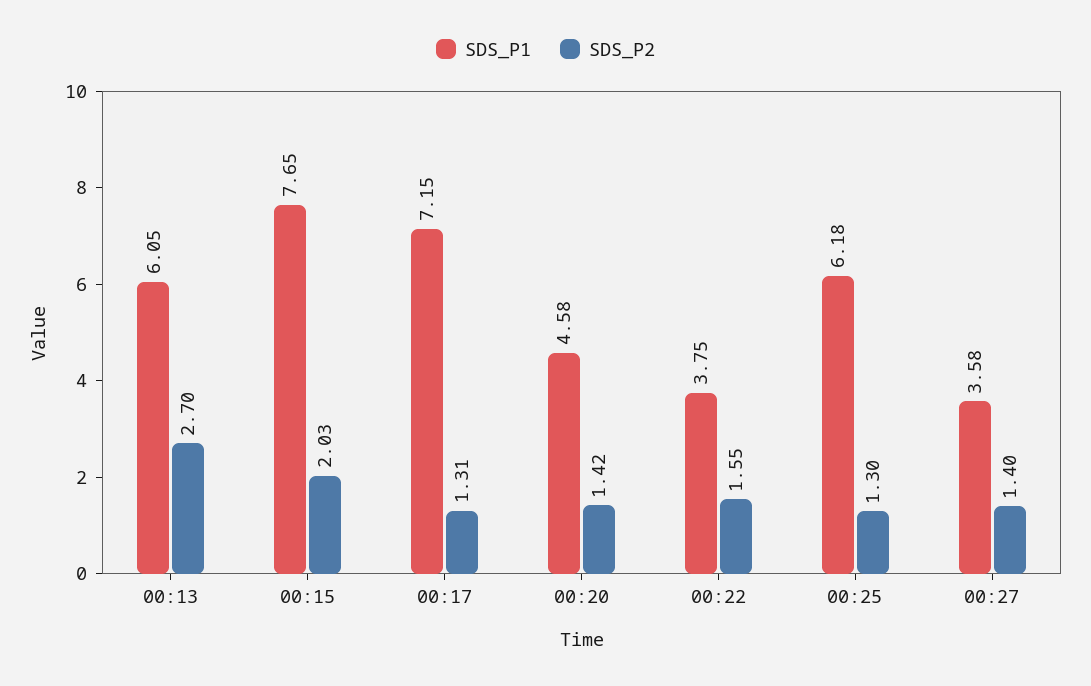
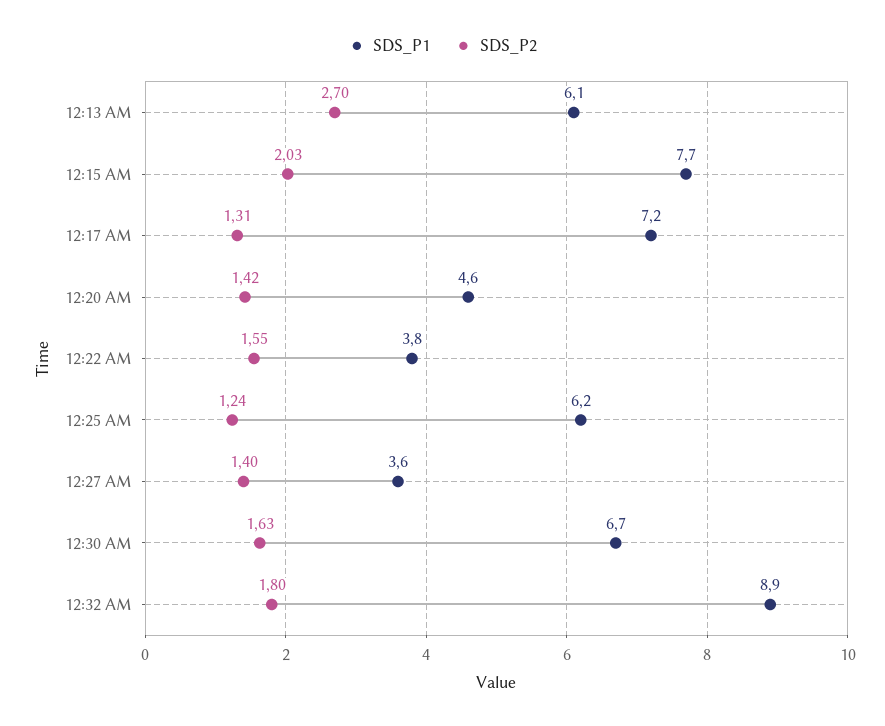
SDS_P2, 00:25: 1.3 -> 1.24
SDS_P1, 12:30 AM: none -> 6.7
SDS_P2, 12:30 AM: none -> 1.63
SDS_P1, 12:32 AM: none -> 8.9
SDS_P2, 12:32 AM: none -> 1.8

